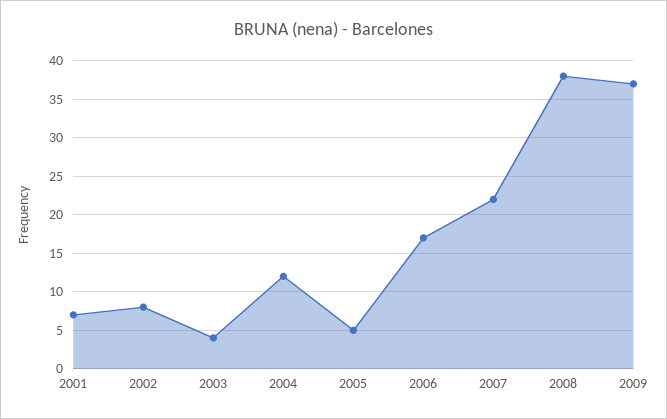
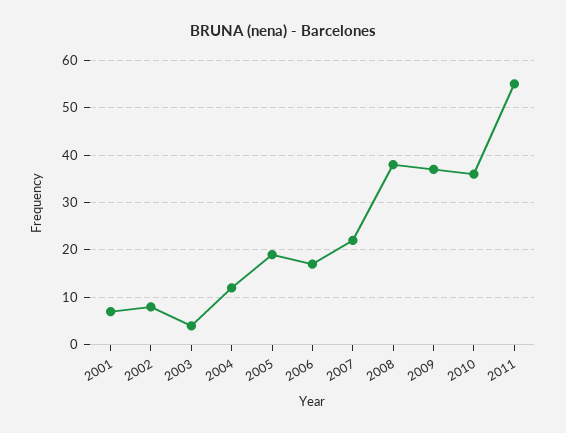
2005: 5 -> 20
2010: none -> 35
2011: none -> 55

